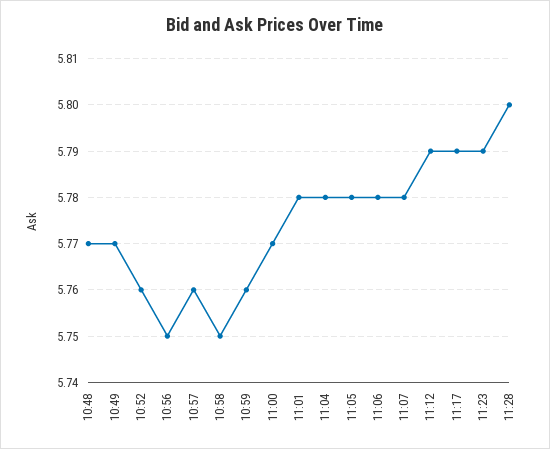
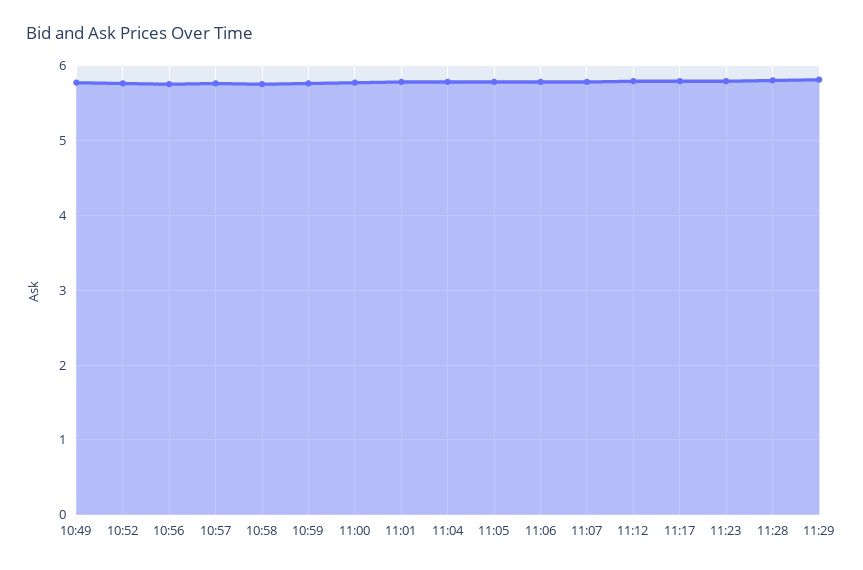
10:48: 5.77 -> none
11:29: none -> 5.8

